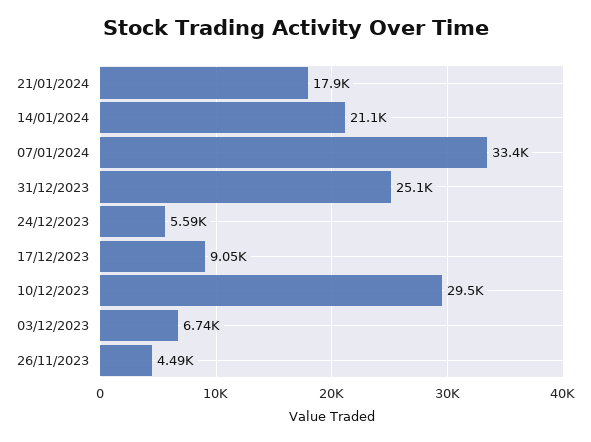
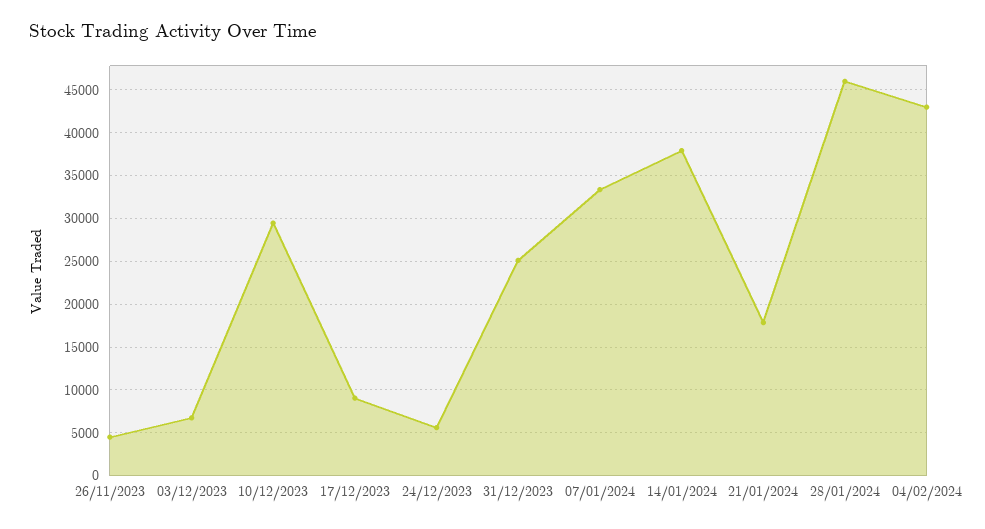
14/01/2024: 21100 -> 38000
28/01/2024: none -> 46000
04/02/2024: none -> 43000

